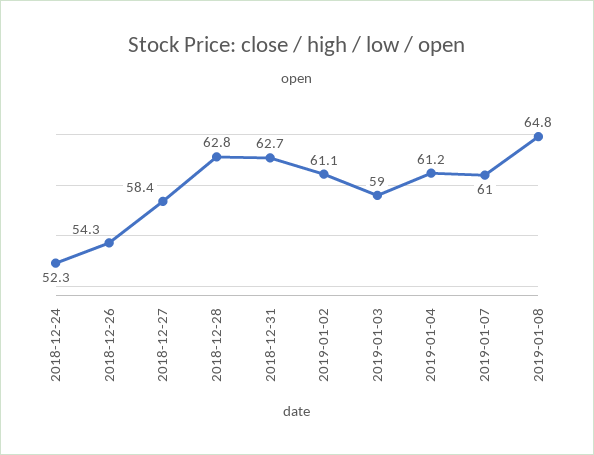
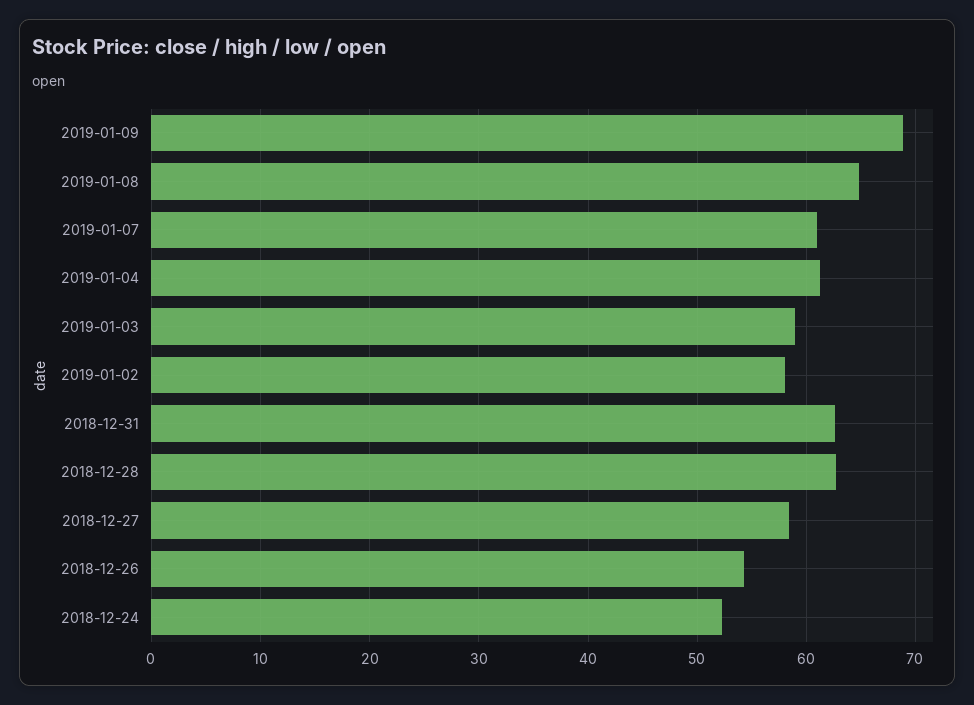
2019-01-02: 61.1 -> 58
2019-01-09: none -> 69

